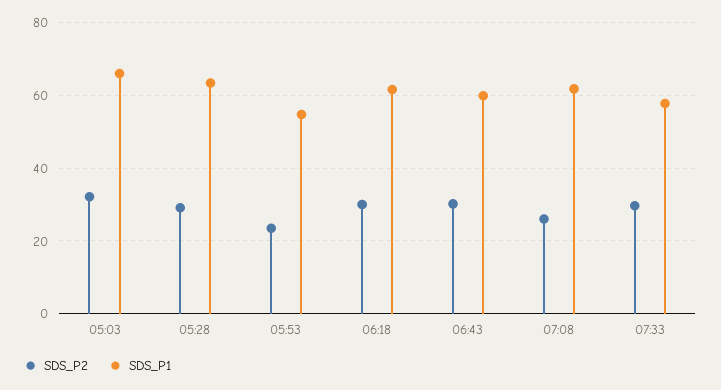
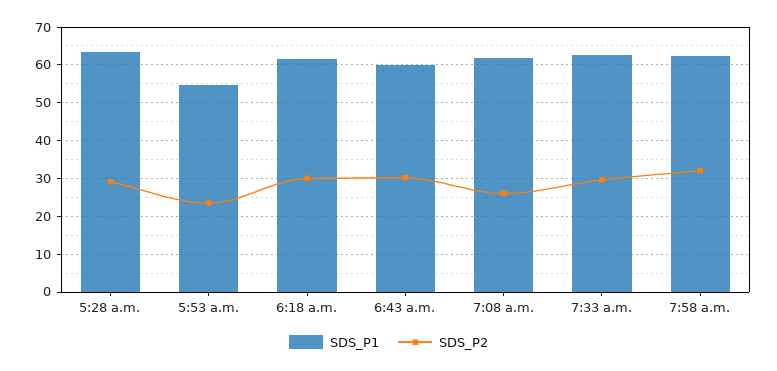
SDS_P2, 05:03: 32 -> none
SDS_P1, 05:03: 66 -> none
SDS_P1, 07:33: 58 -> 62
SDS_P1, 7:58 a.m.: none -> 62
SDS_P2, 7:58 a.m.: none -> 32

